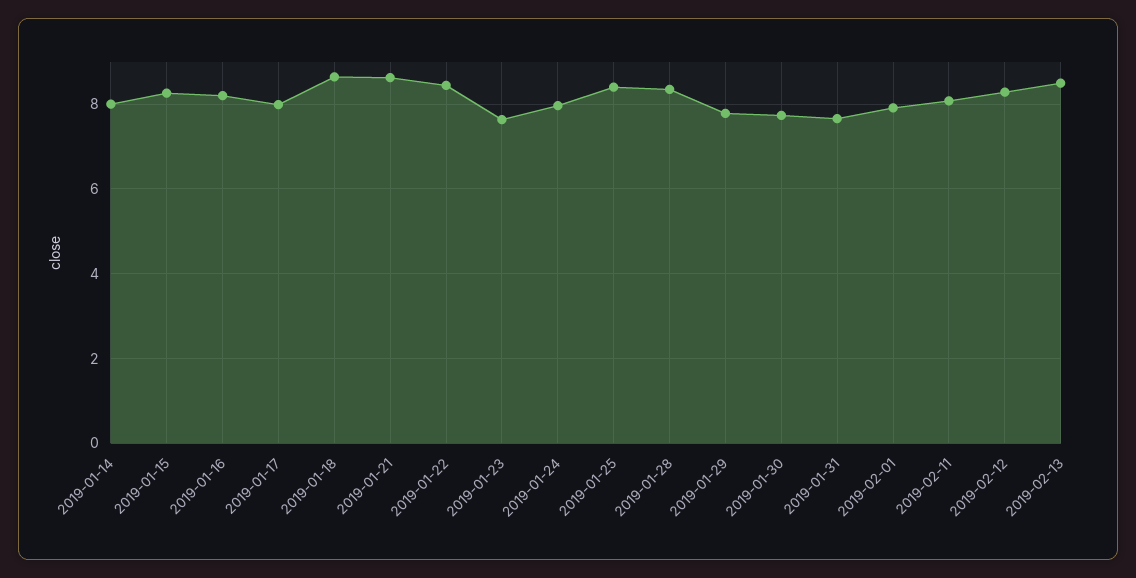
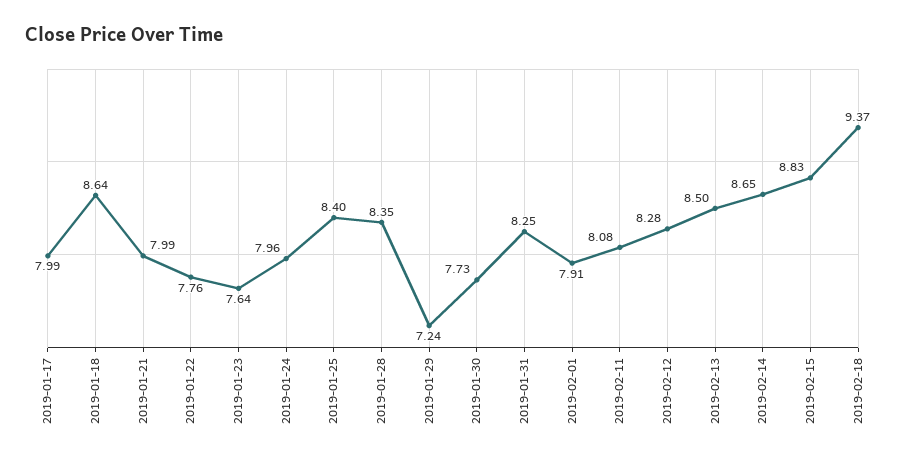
2019-01-14: 8 -> none
2019-01-15: 8.2 -> none
2019-01-16: 8.2 -> none
2019-01-21: 8.6 -> 7.99
2019-01-22: 8.4 -> 7.76
2019-01-29: 7.8 -> 7.24
2019-01-31: 7.6 -> 8.25
2019-02-14: none -> 8.65
2019-02-15: none -> 8.83
2019-02-18: none -> 9.37

